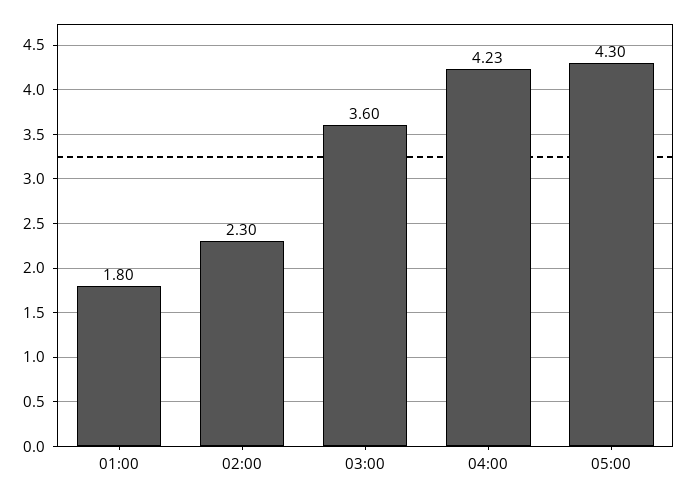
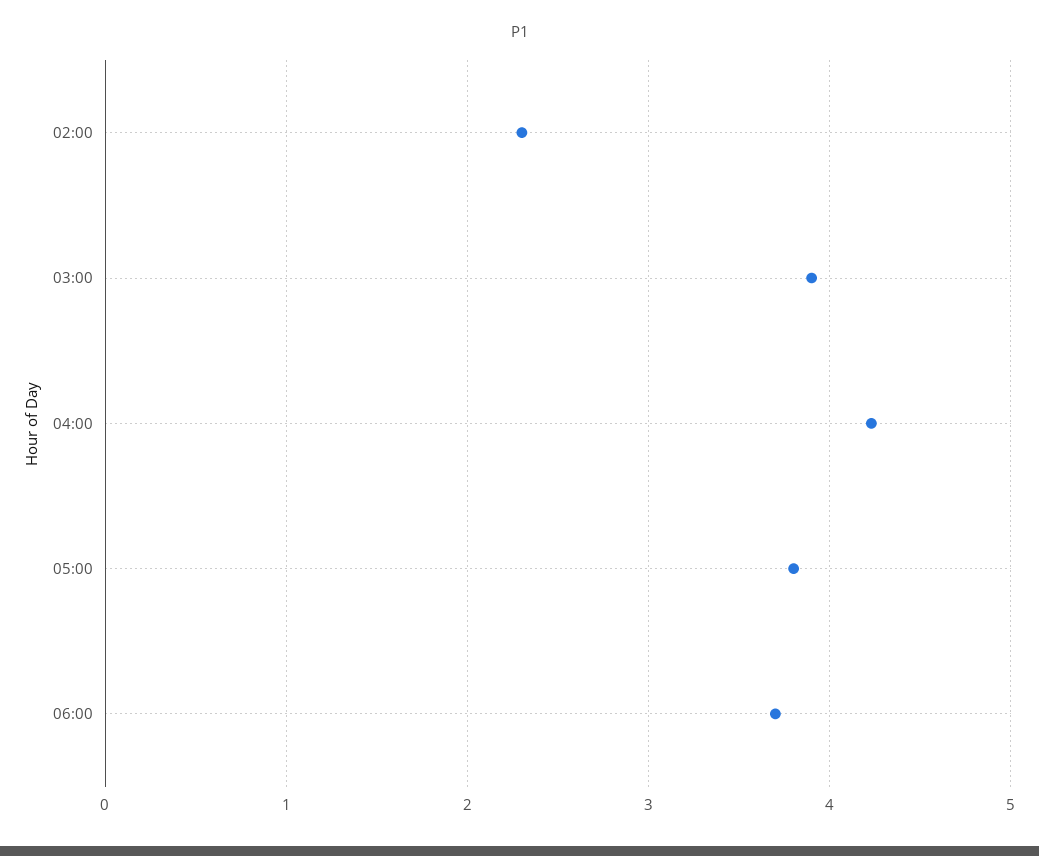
01:00: 1.8 -> none
03:00: 3.6 -> 3.9
05:00: 4.3 -> 3.8
06:00: none -> 3.7

